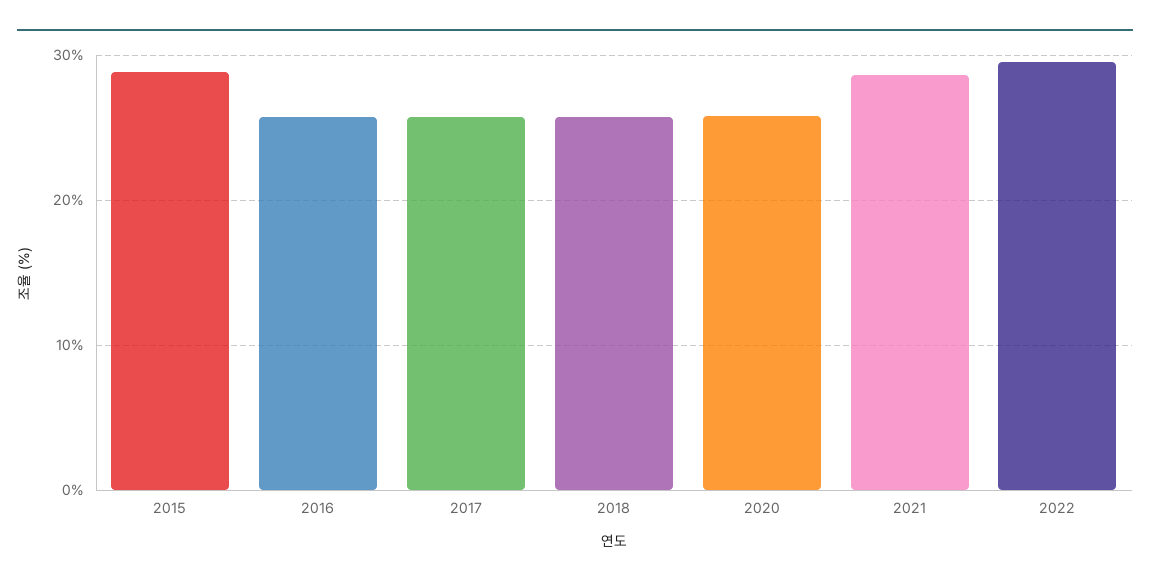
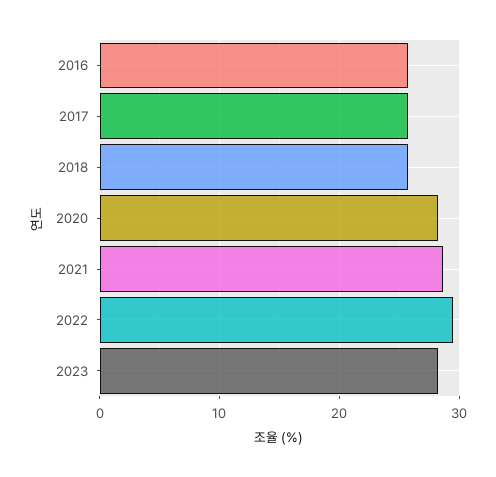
2015: 29 -> none
2020: 26 -> 28
2023: none -> 28

